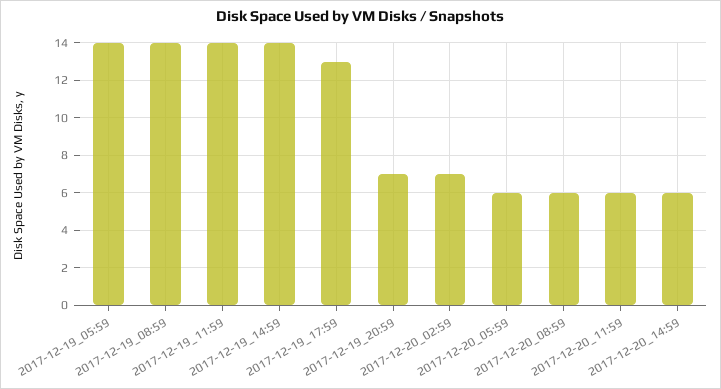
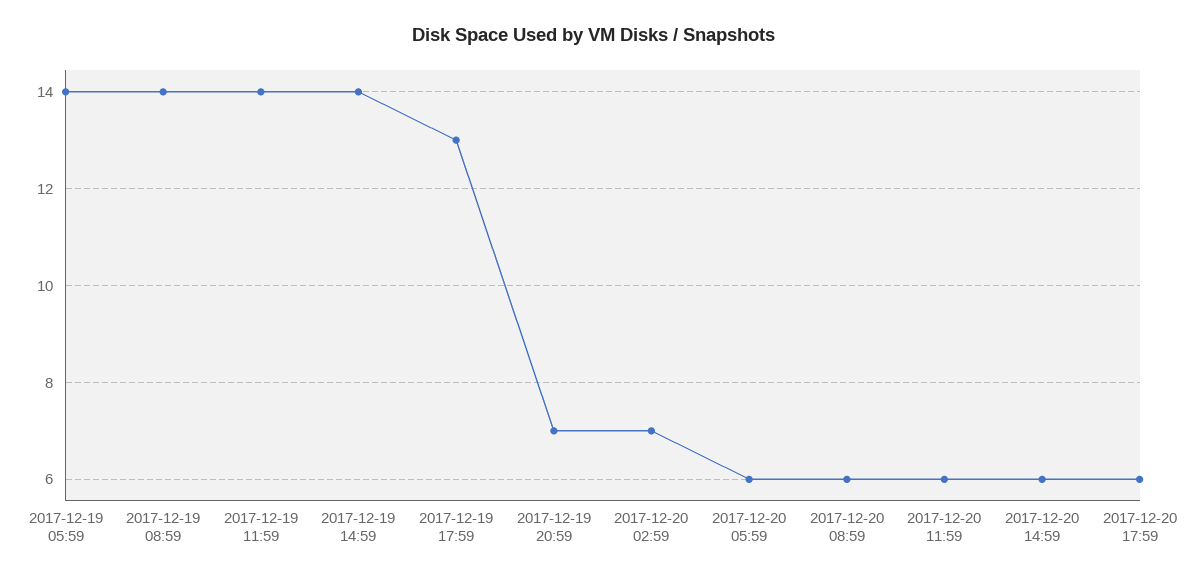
2017-12-20 17:59: none -> 6

